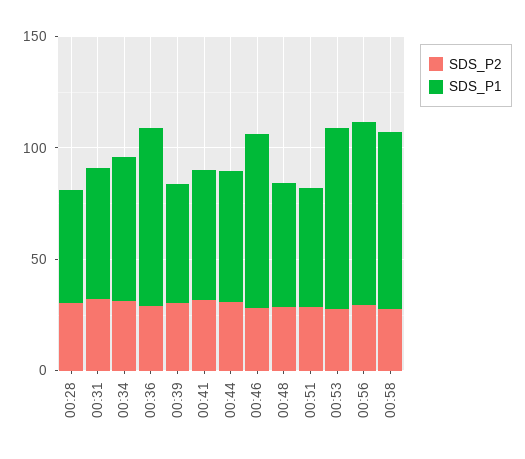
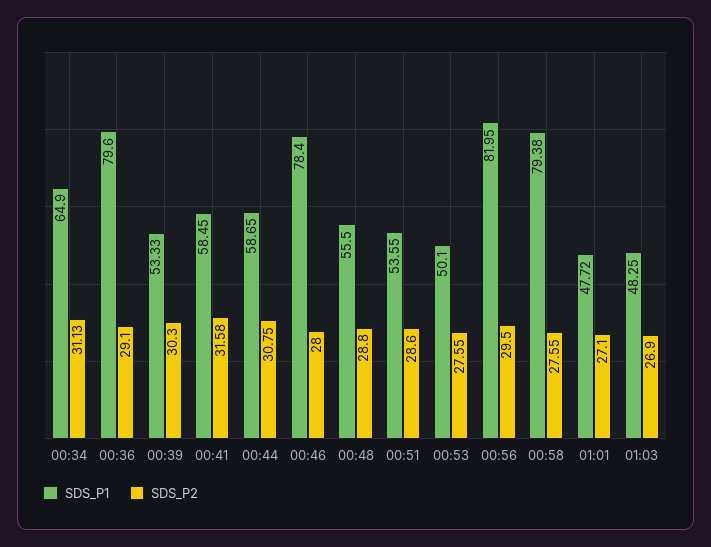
SDS_P2, 00:28: 30 -> none
SDS_P1, 00:28: 50 -> none
SDS_P2, 00:31: 30 -> none
SDS_P1, 00:31: 60 -> none
SDS_P1, 00:53: 80 -> 50.1
SDS_P1, 01:01: none -> 47.72
SDS_P2, 01:01: none -> 27.1
SDS_P1, 01:03: none -> 48.25
SDS_P2, 01:03: none -> 26.9

